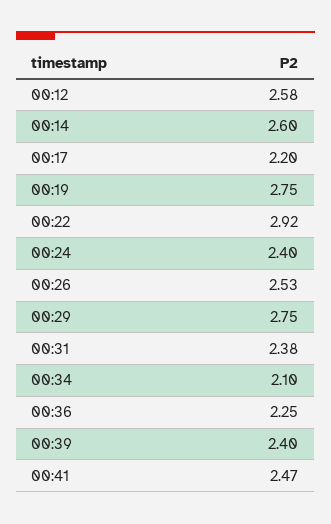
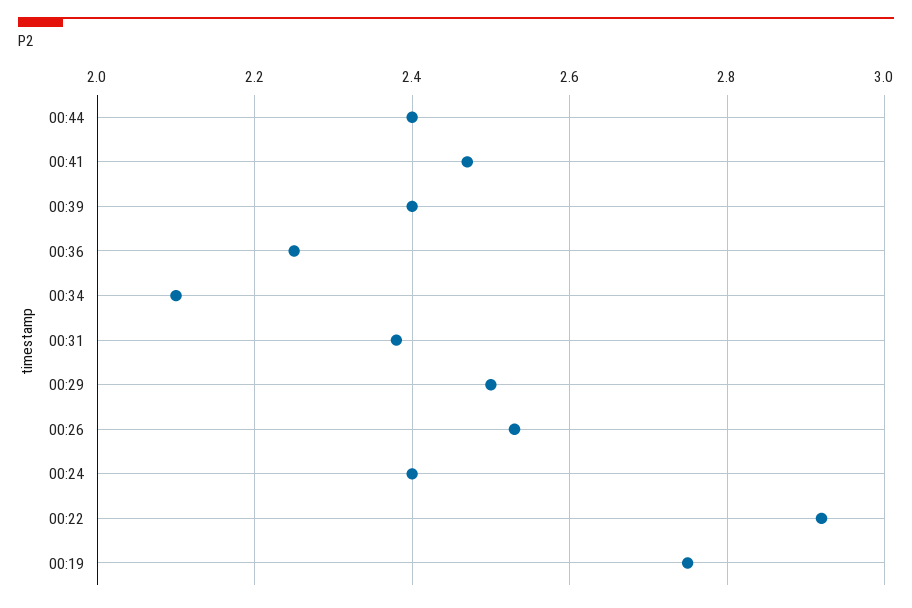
00:12: 2.58 -> none
00:14: 2.6 -> none
00:17: 2.2 -> none
00:29: 2.75 -> 2.5
00:44: none -> 2.4

